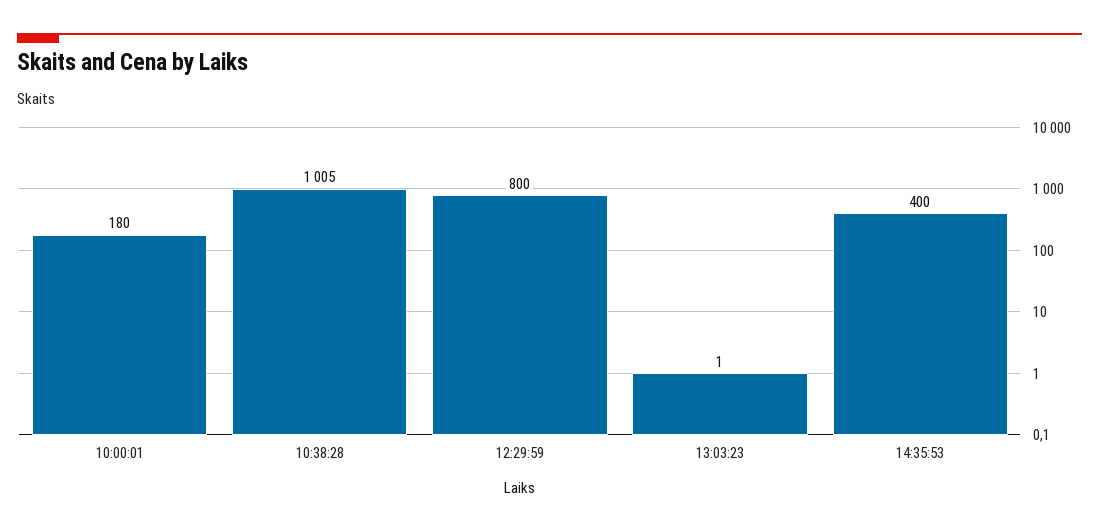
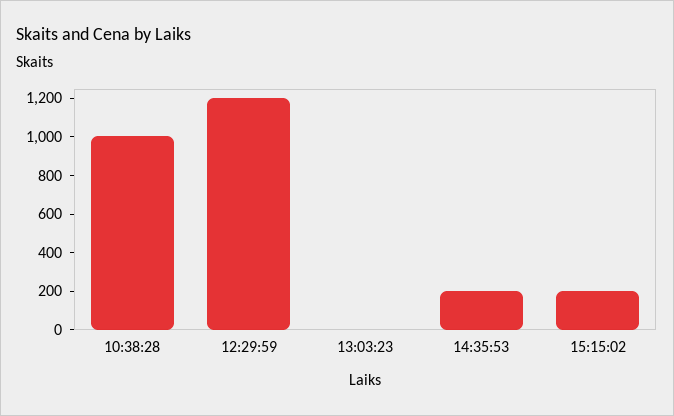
10:00:01: 180 -> none
12:29:59: 800 -> 1200
14:35:53: 400 -> 200
15:15:02: none -> 200

